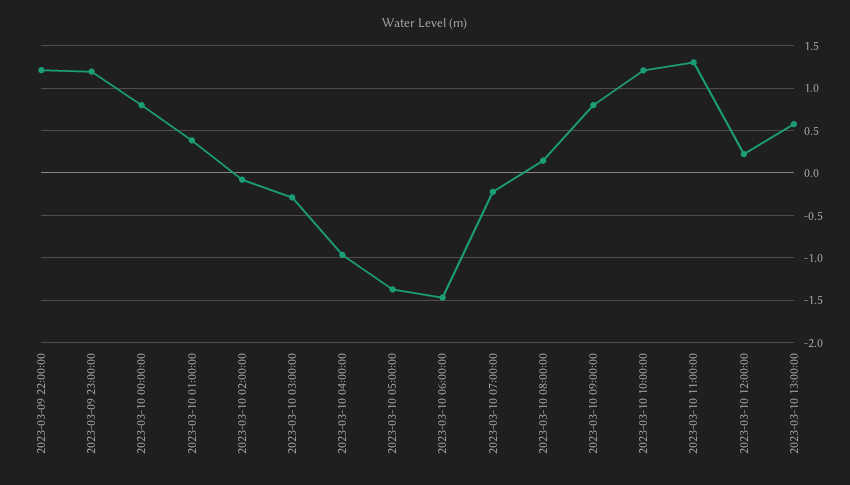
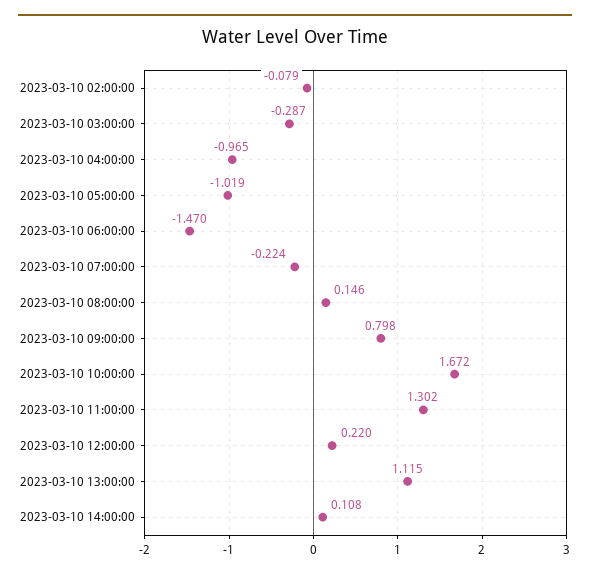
2023-03-09 22:00:00: 1.2 -> none
2023-03-09 23:00:00: 1.2 -> none
2023-03-10 00:00:00: 0.8 -> none
2023-03-10 01:00:00: 0.4 -> none
2023-03-10 05:00:00: -1.4 -> -1.019
2023-03-10 10:00:00: 1.2 -> 1.672
2023-03-10 13:00:00: 0.6 -> 1.115
2023-03-10 14:00:00: none -> 0.108

